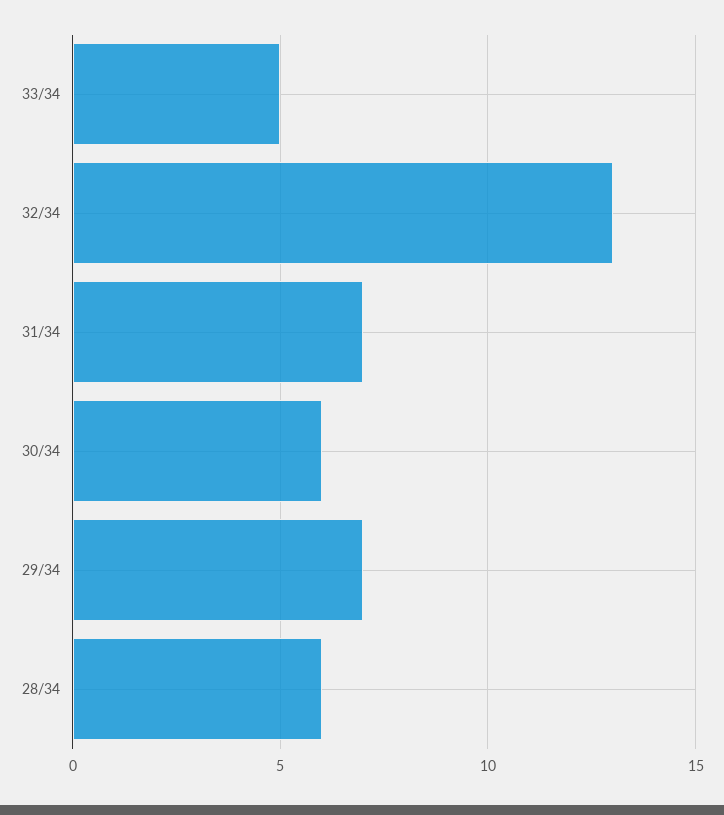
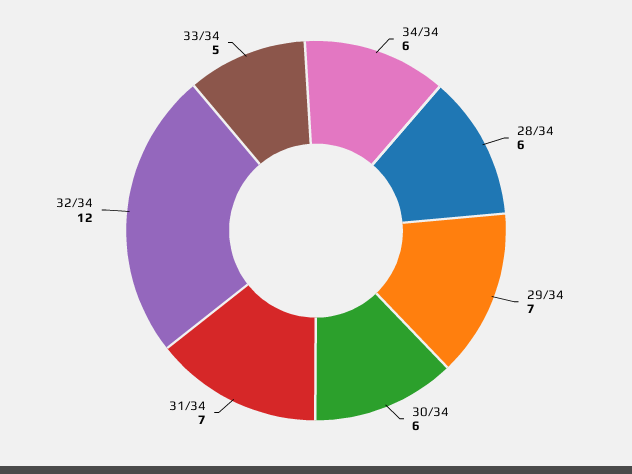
32/34: 13 -> 12
34/34: none -> 6

